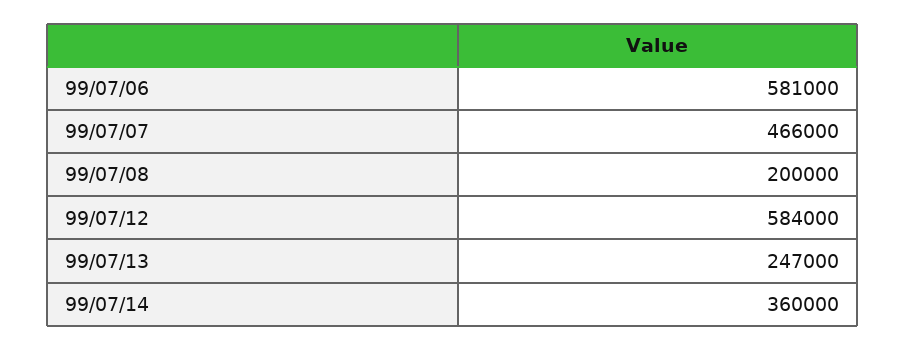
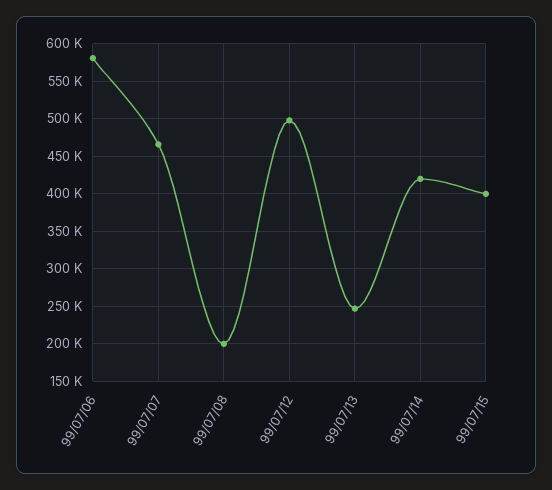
99/07/12: 584000 -> 500000
99/07/14: 360000 -> 420000
99/07/15: none -> 400000

